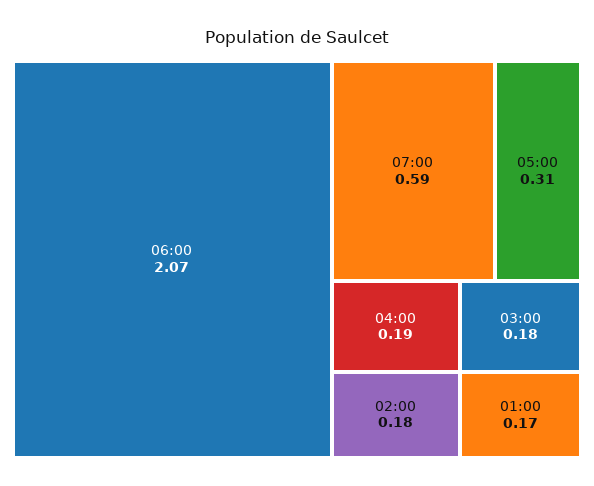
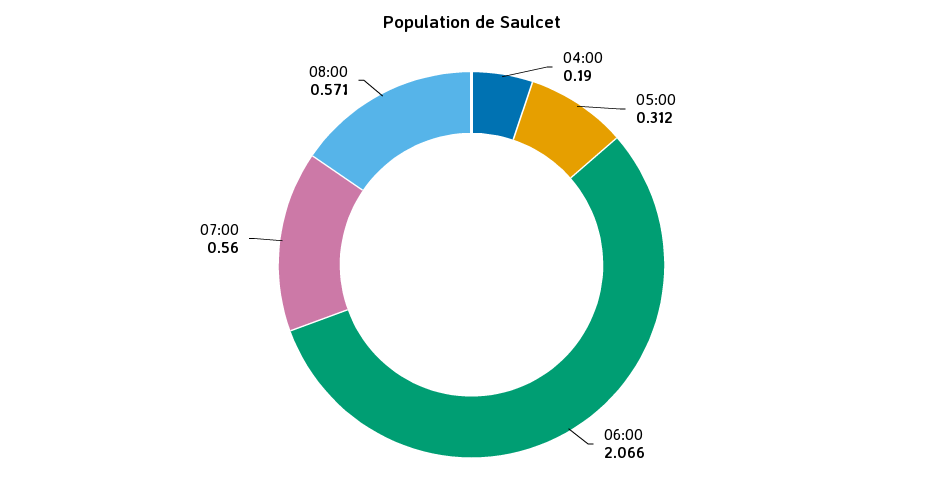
07:00: 0.59 -> 0.56
02:00: 0.18 -> none
03:00: 0.18 -> none
01:00: 0.17 -> none
08:00: none -> 0.571

